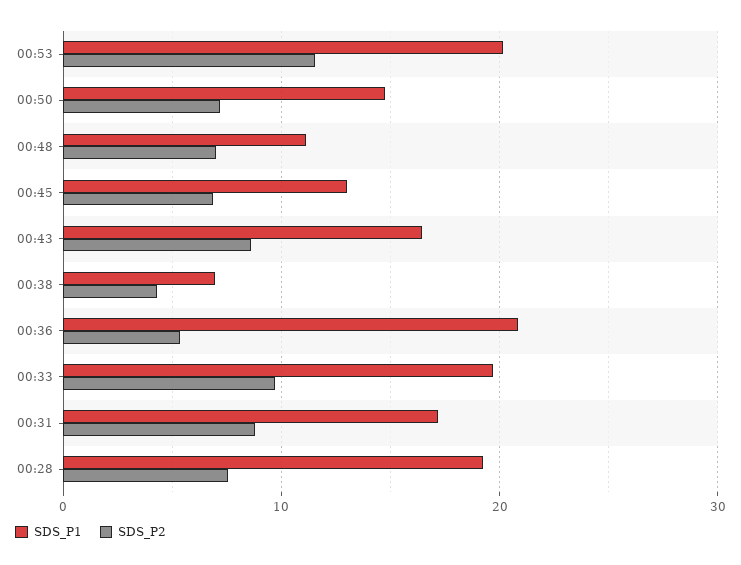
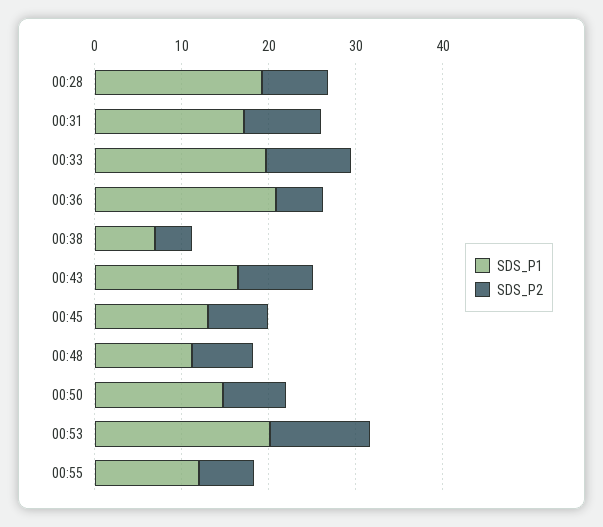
SDS_P1, 00:55: none -> 12
SDS_P2, 00:55: none -> 6

